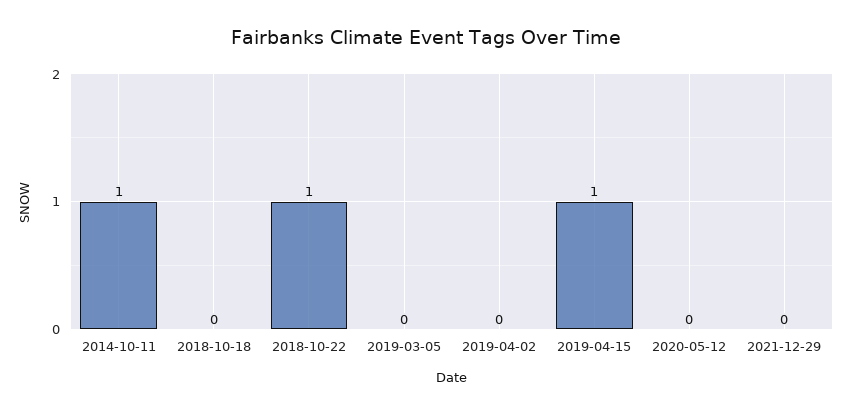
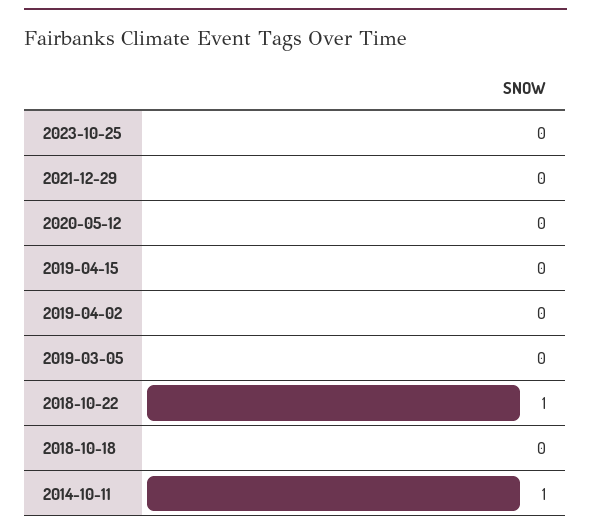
2019-04-15: 1 -> 0
2023-10-25: none -> 0

